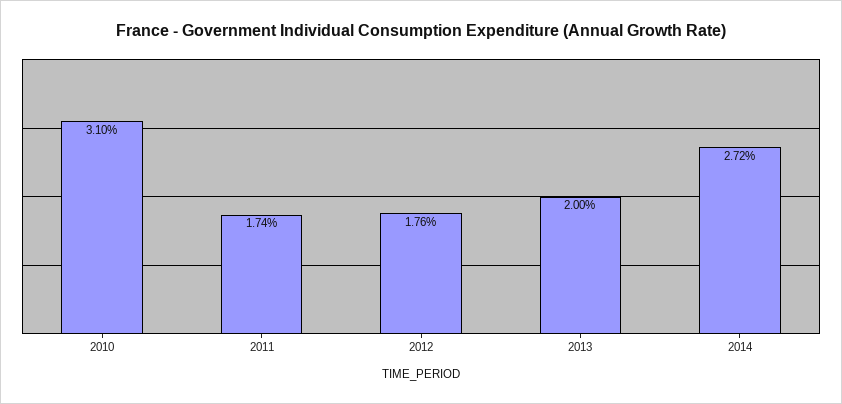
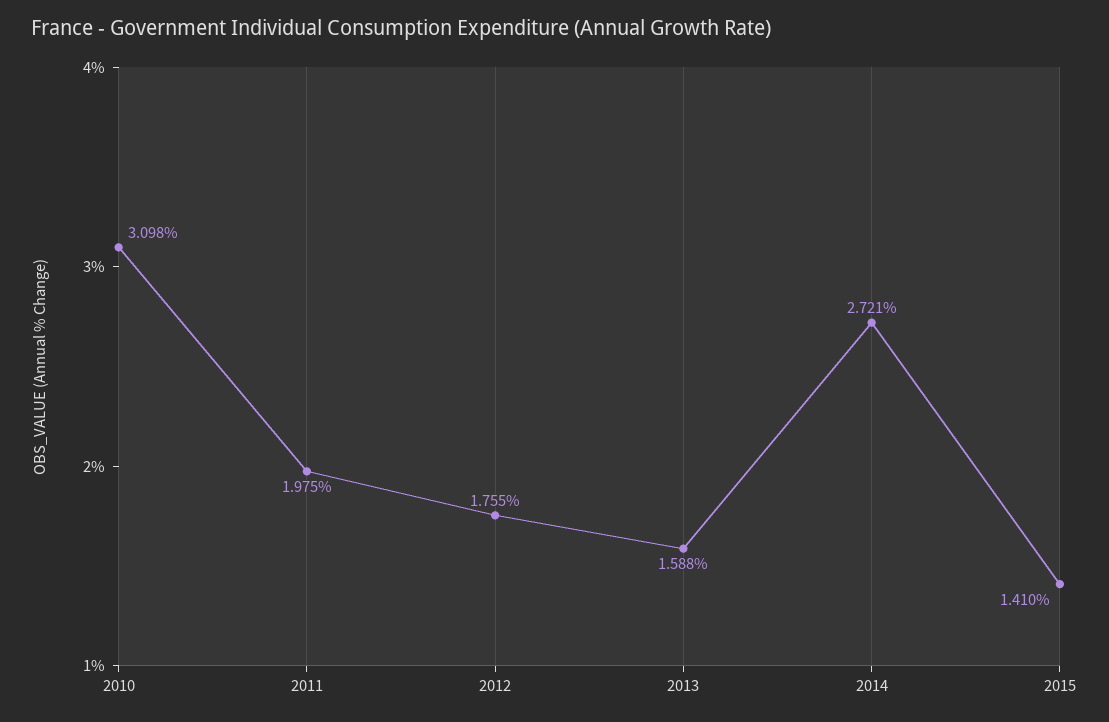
2011: 1.74 -> 1.975
2013: 2 -> 1.588
2015: none -> 1.41

